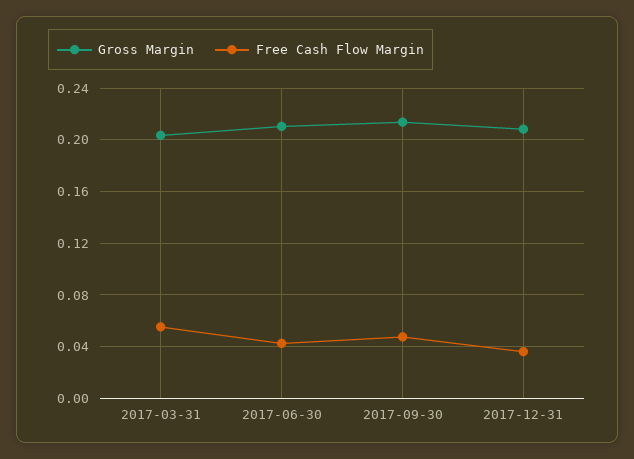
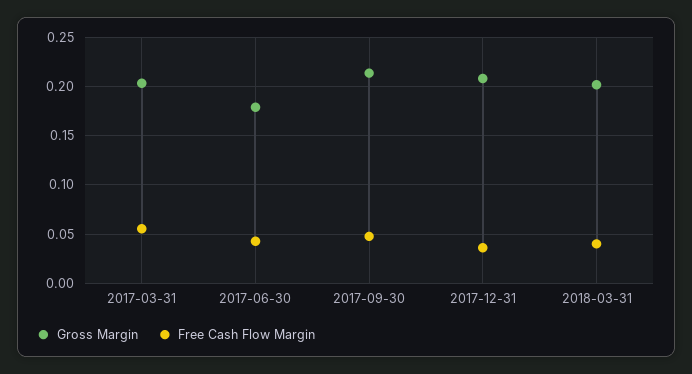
Gross Margin, 2017-06-30: 0.21 -> 0.18
Gross Margin, 2018-03-31: none -> 0.2
Free Cash Flow Margin, 2018-03-31: none -> 0.04

